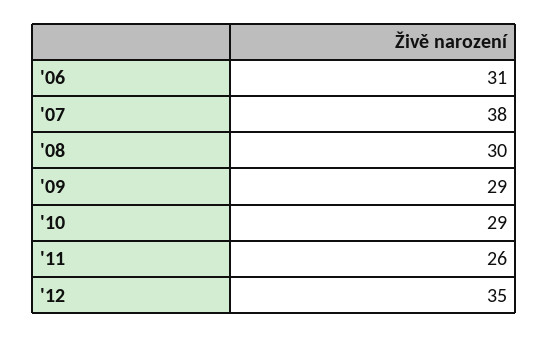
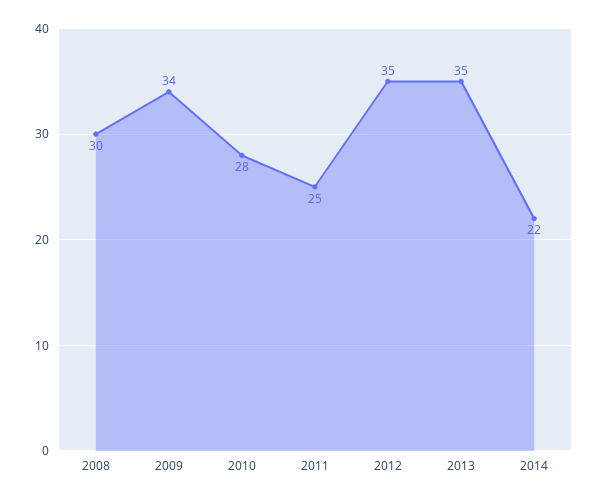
'06: 31 -> none
'07: 38 -> none
'09: 29 -> 34
'10: 29 -> 28
'11: 26 -> 25
2013: none -> 35
2014: none -> 22

